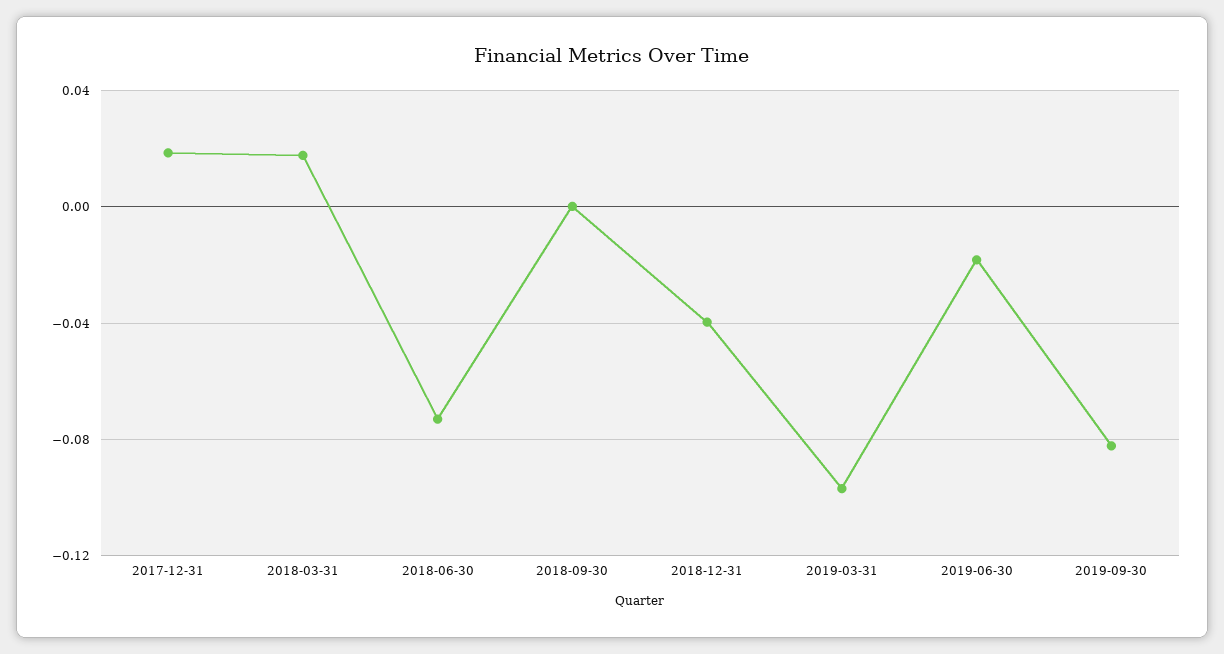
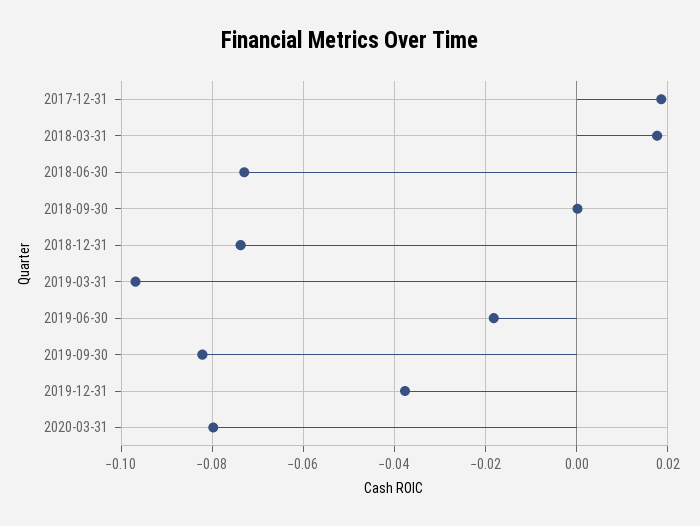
2018-12-31: -0.04 -> -0.074
2019-12-31: none -> -0.038
2020-03-31: none -> -0.08

